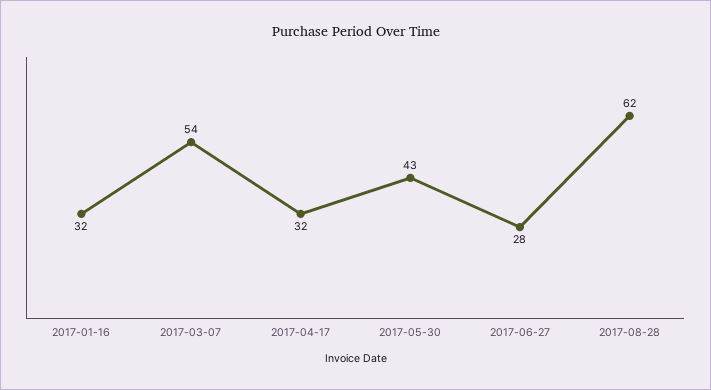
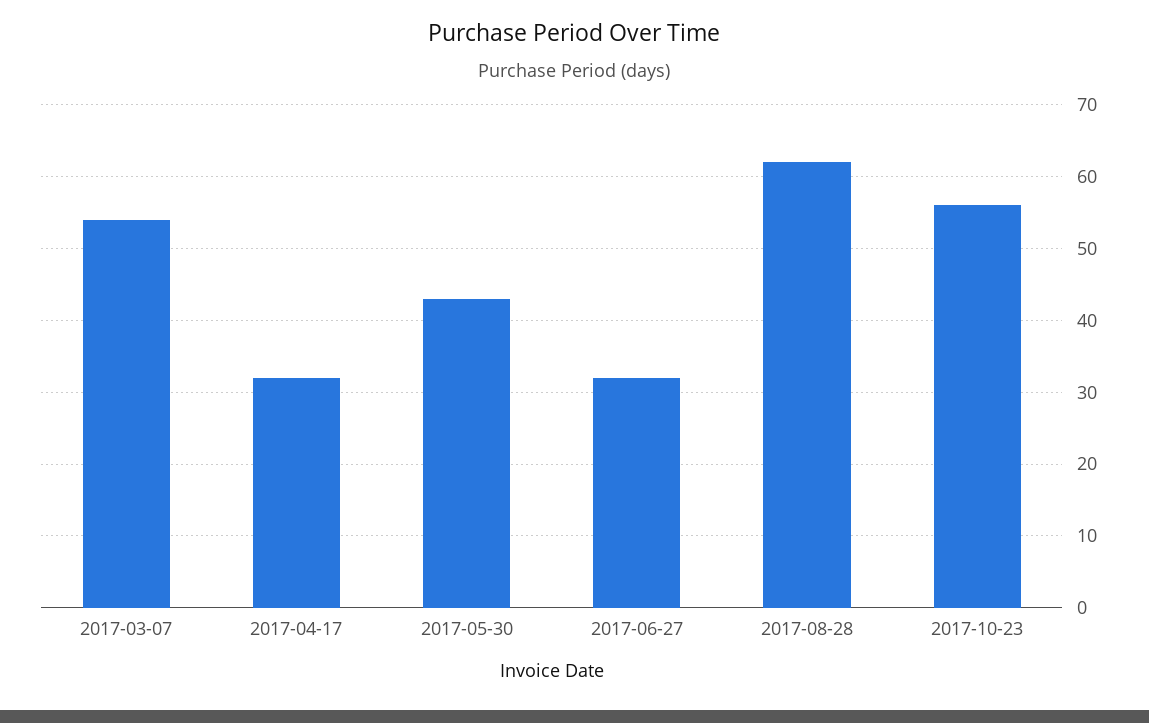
2017-01-16: 32 -> none
2017-06-27: 28 -> 32
2017-10-23: none -> 56

